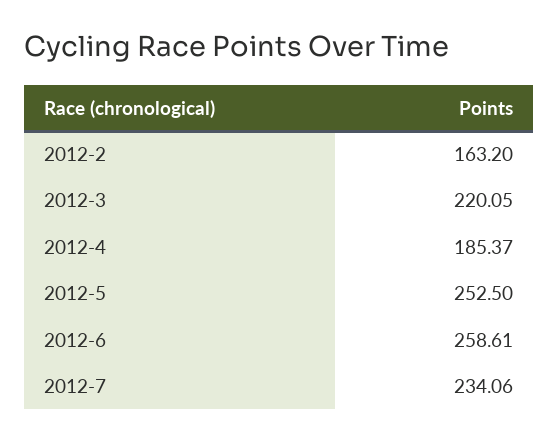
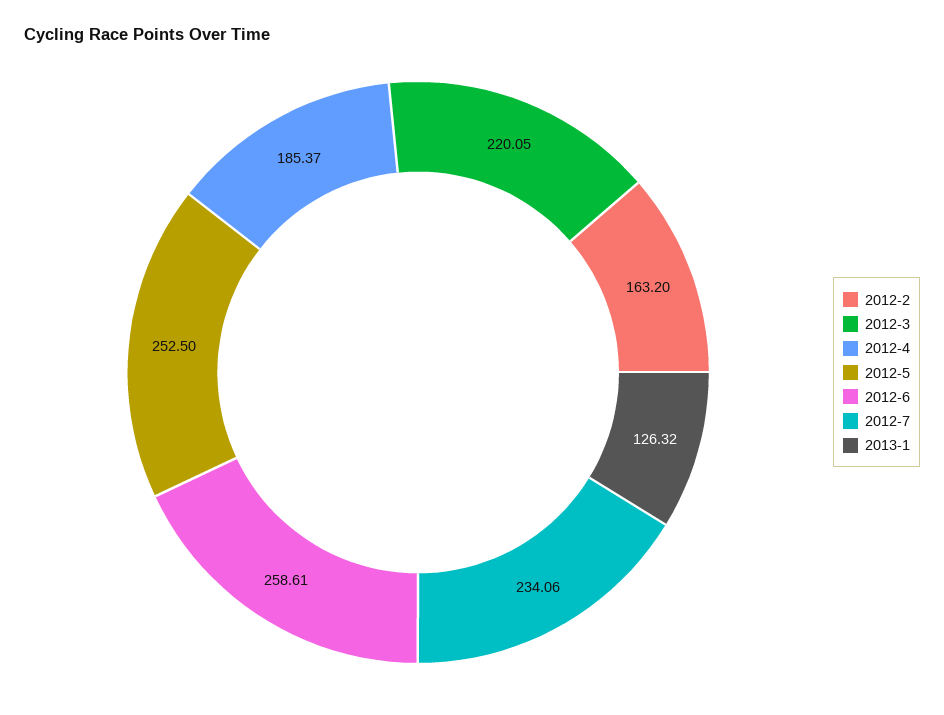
2013-1: none -> 126.32

